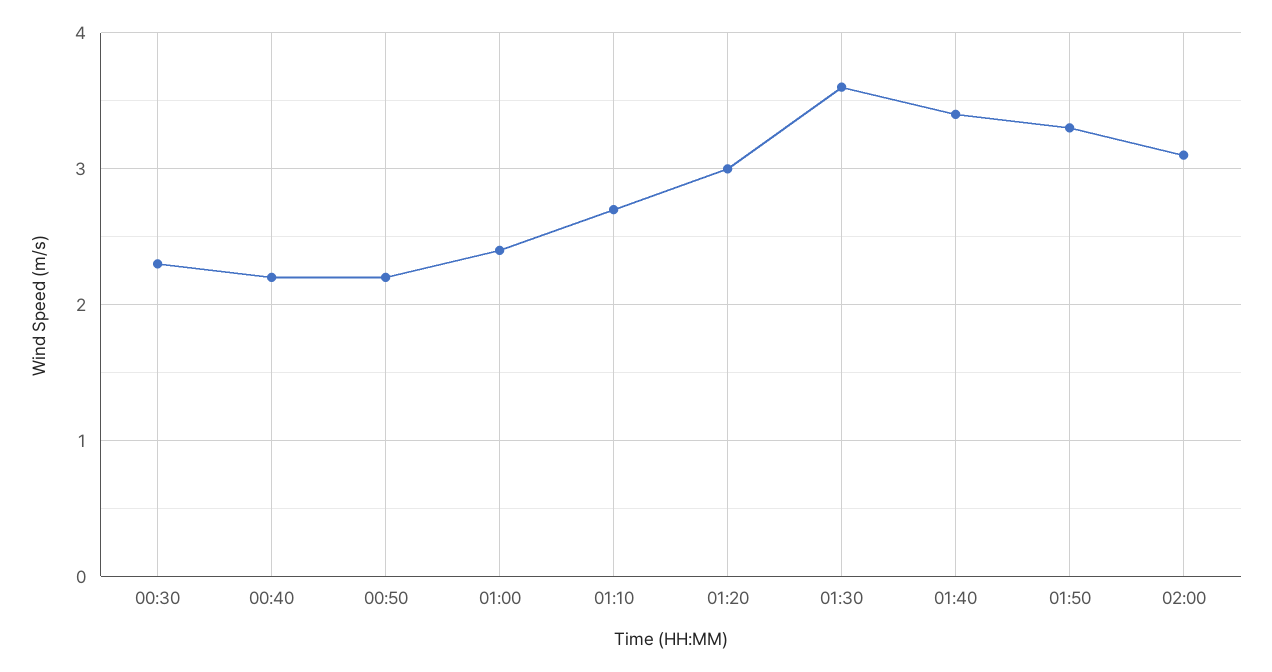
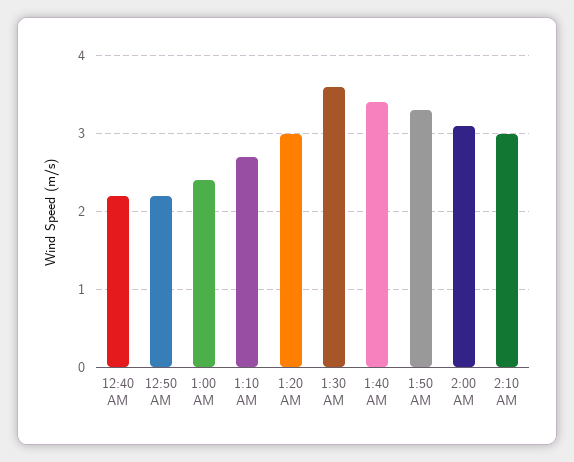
00:30: 2.3 -> none
2:10 AM: none -> 3

